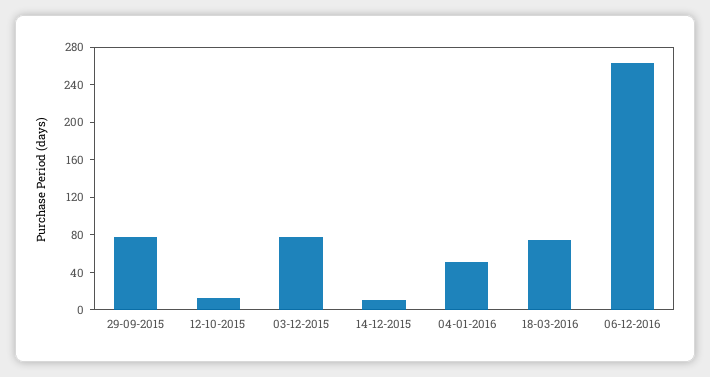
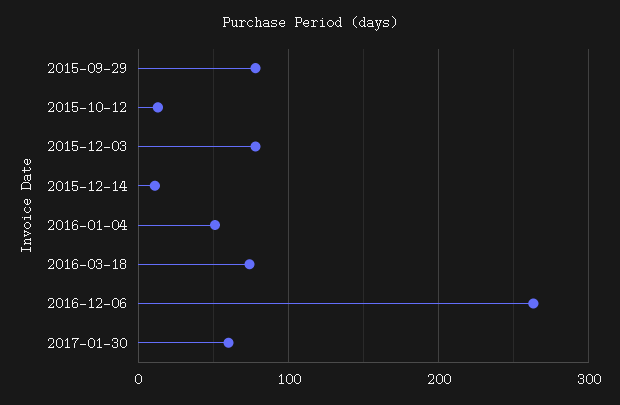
2017-01-30: none -> 60

